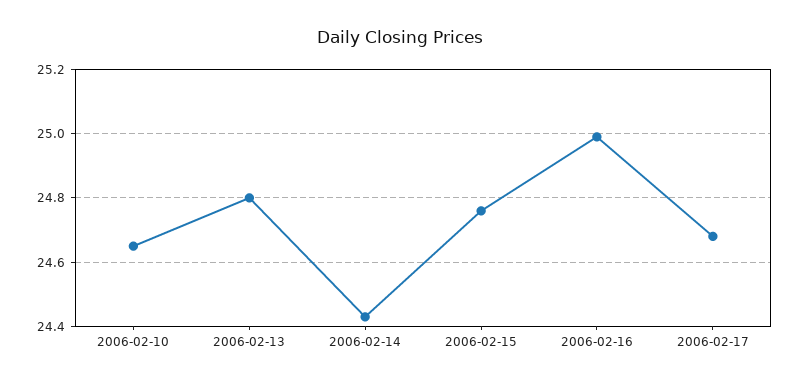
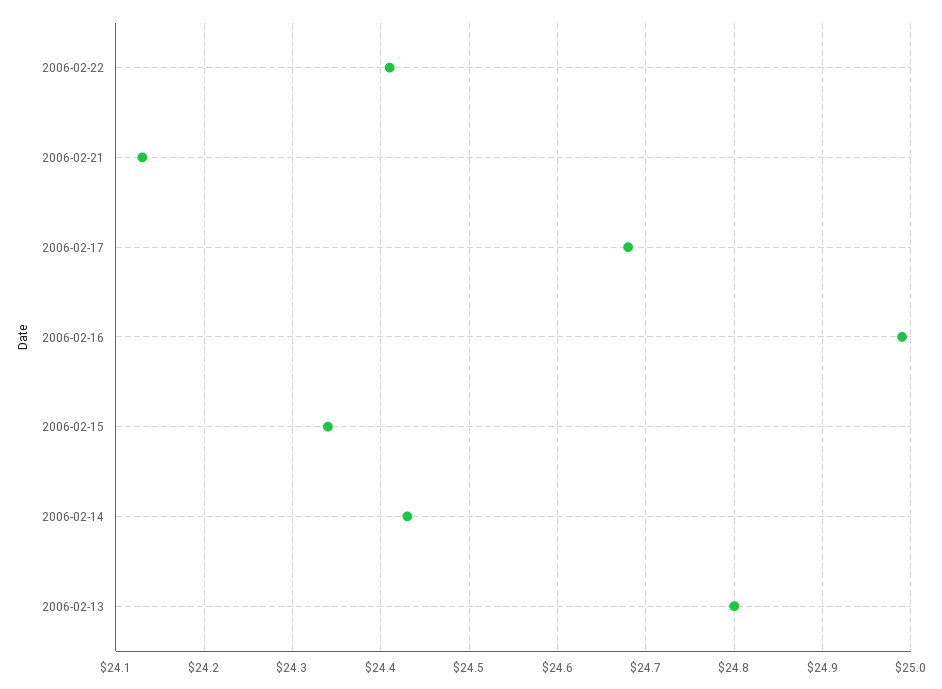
2006-02-10: 24.65 -> none
2006-02-15: 24.75 -> 24.34
2006-02-22: none -> 24.41
2006-02-21: none -> 24.13

